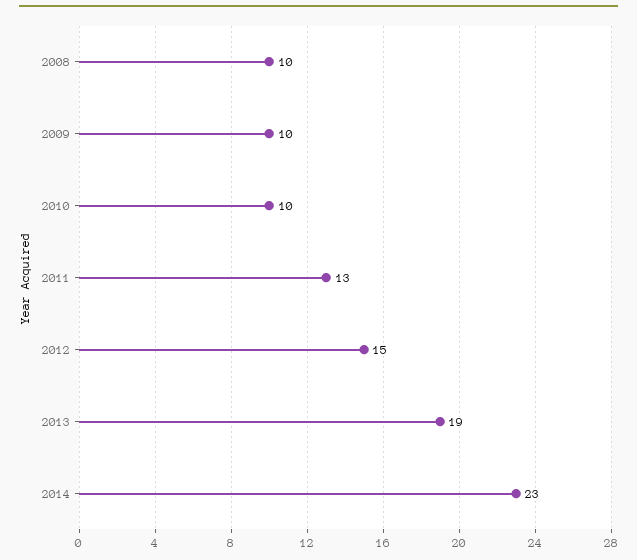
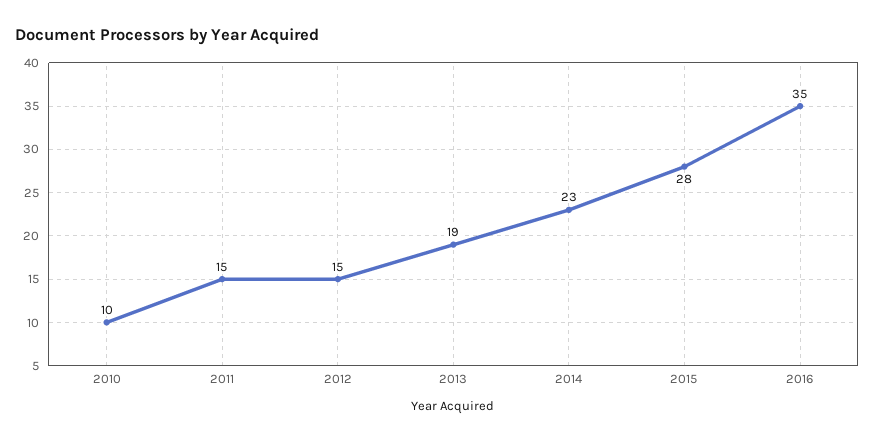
2008: 10 -> none
2009: 10 -> none
2011: 13 -> 15
2015: none -> 28
2016: none -> 35

